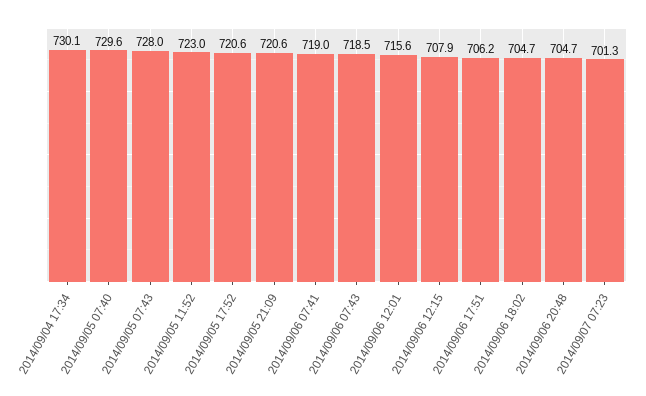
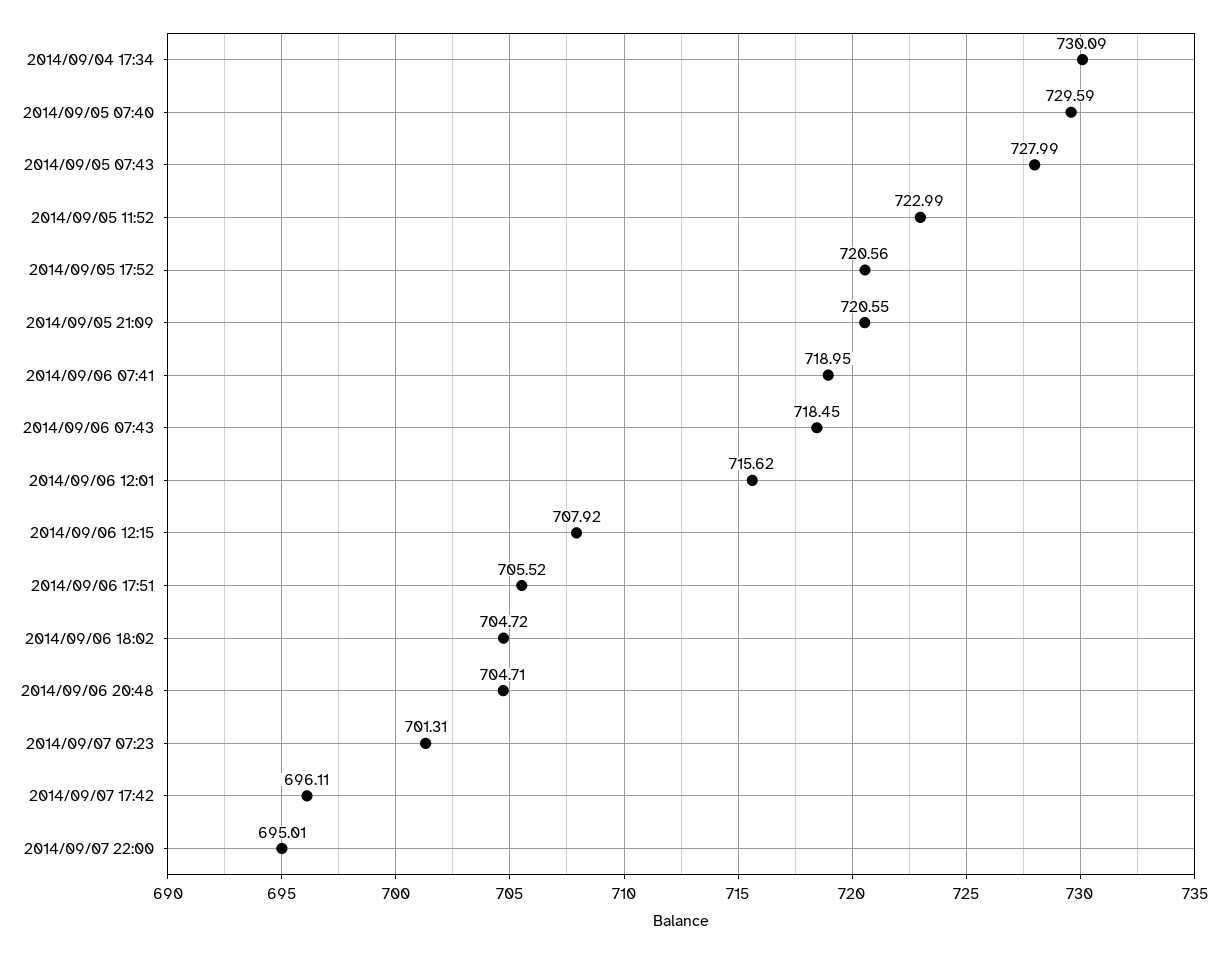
2014/09/06 17:51: 706.2 -> 705.52
2014/09/07 17:42: none -> 696.11
2014/09/07 22:00: none -> 695.01

